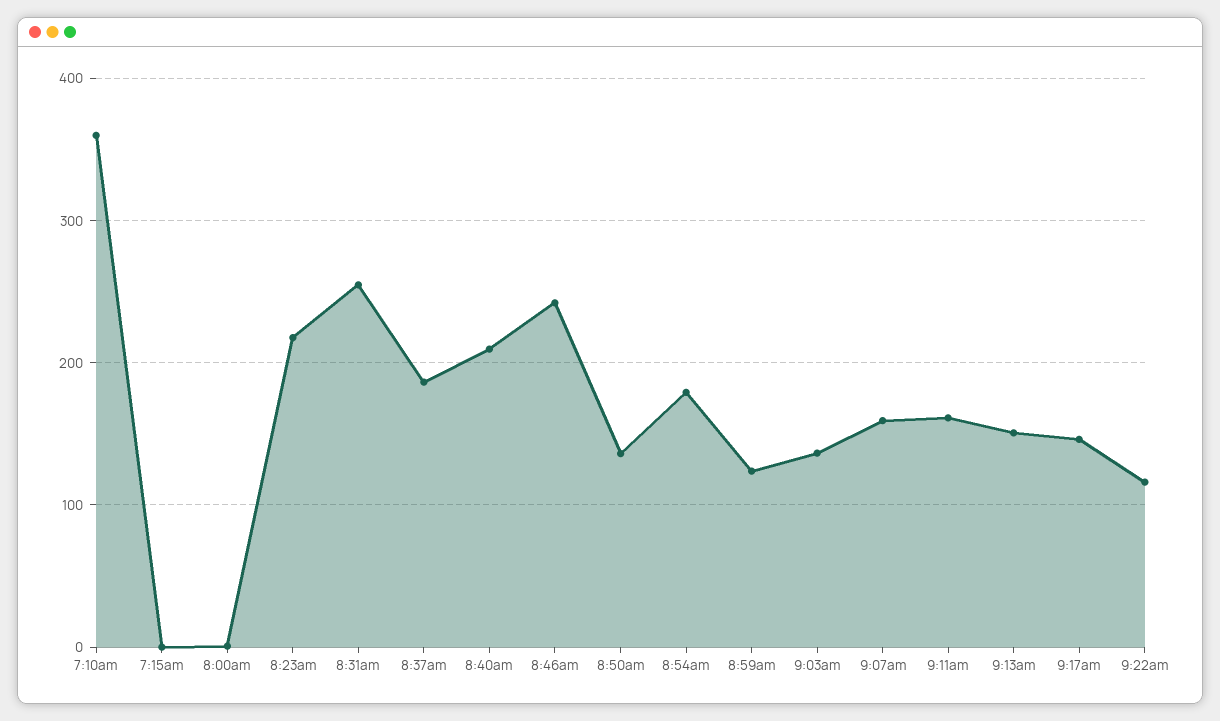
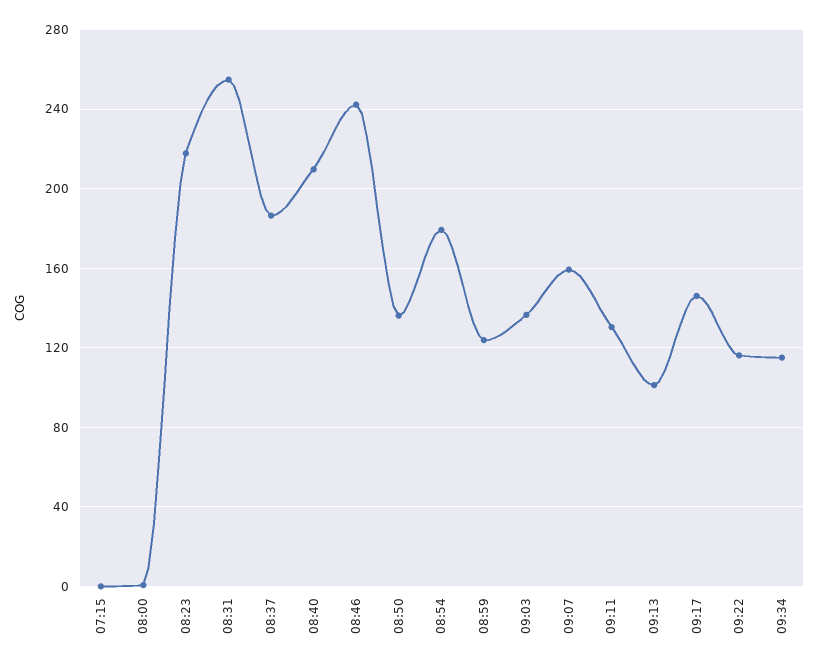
7:10am: 360 -> none
9:11am: 160 -> 130
9:13am: 150 -> 100
09:34: none -> 115

